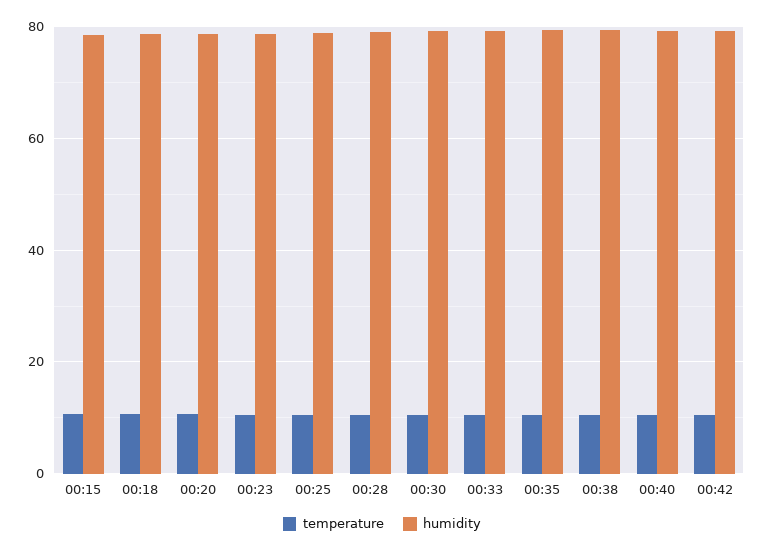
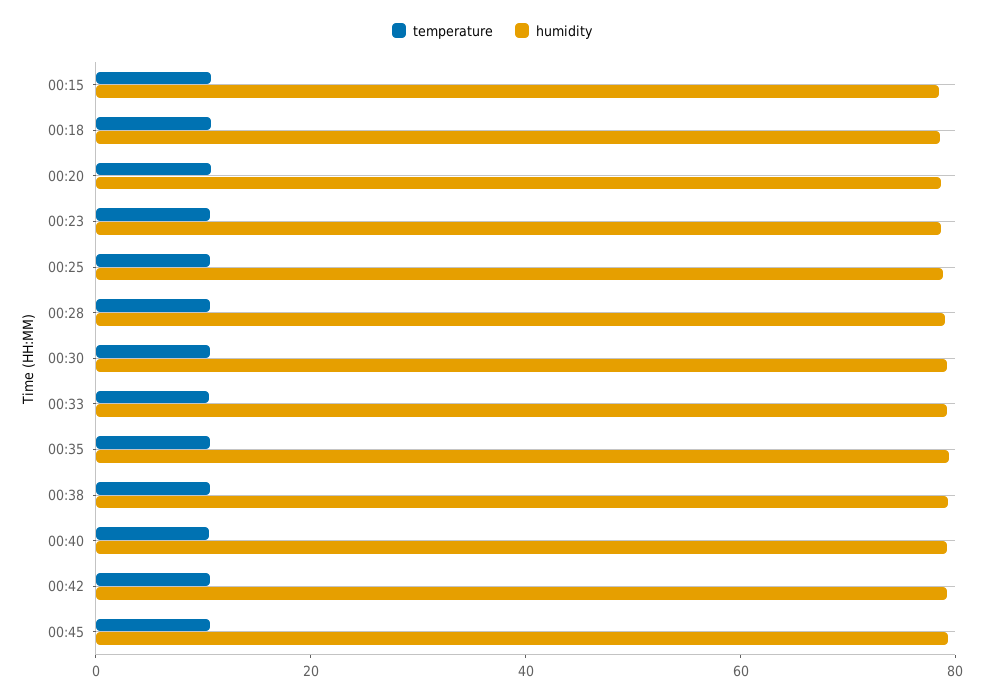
temperature, 00:45: none -> 10
humidity, 00:45: none -> 80

